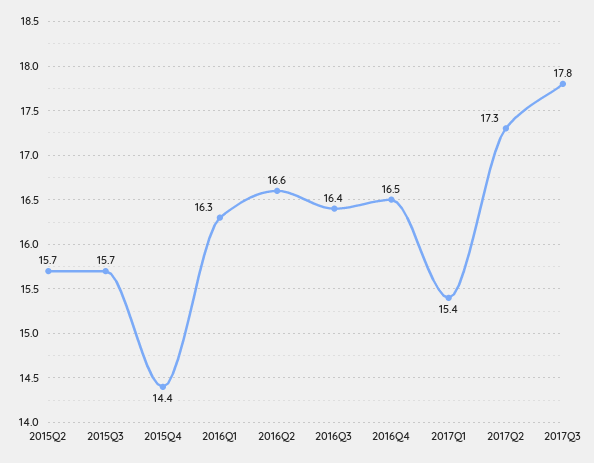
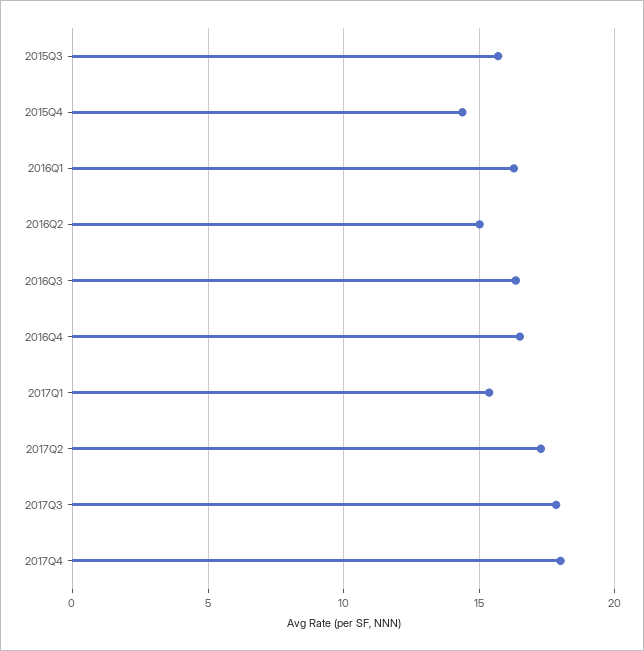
2015Q2: 15.7 -> none
2016Q2: 16.6 -> 15
2017Q4: none -> 18

